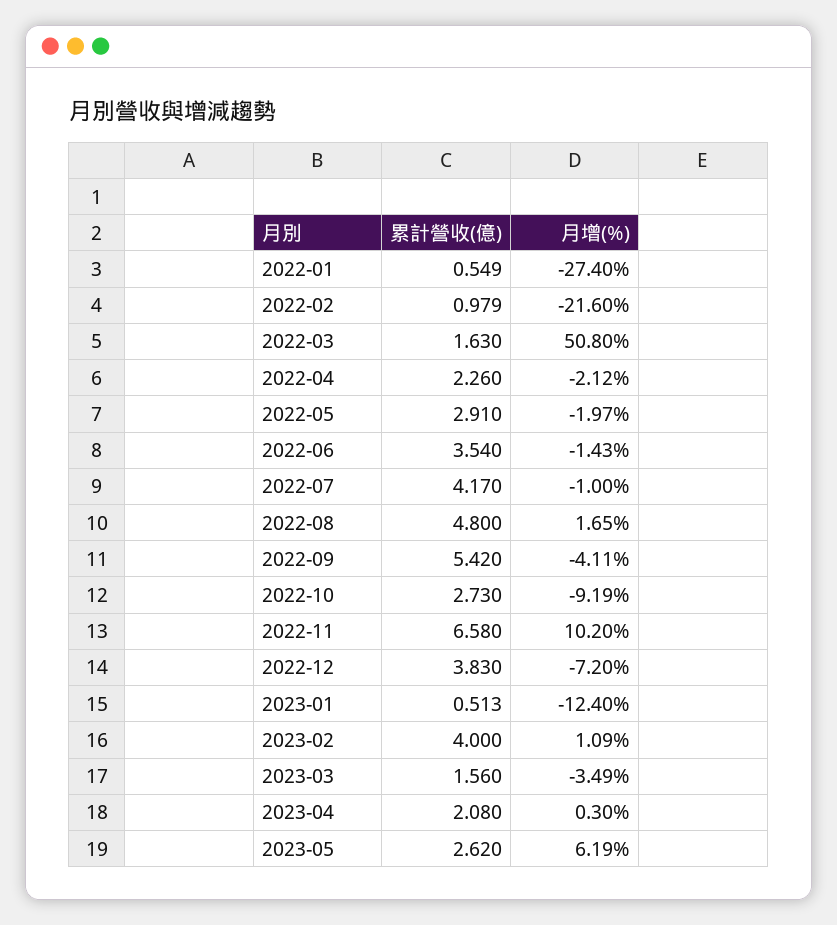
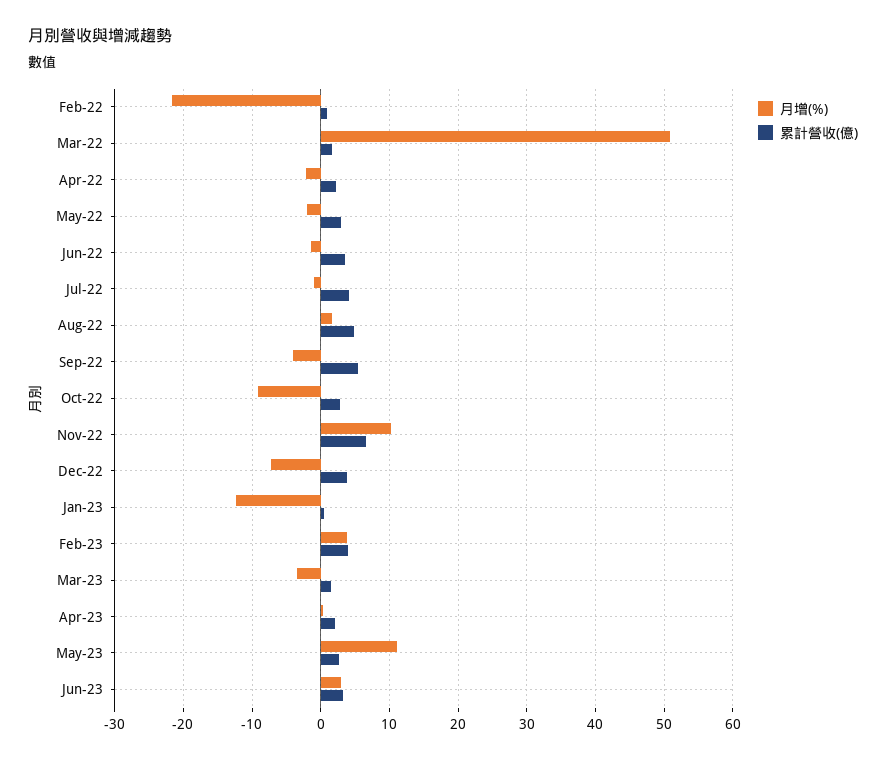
累計營收(億), 2022-01: 0.549 -> none
月增(%), 2022-01: -27.4 -> none
月增(%), 2023-02: 1.09 -> 4
月增(%), 2023-05: 6.19 -> 11
月增(%), Jun-23: none -> 3
累計營收(億), Jun-23: none -> 3

